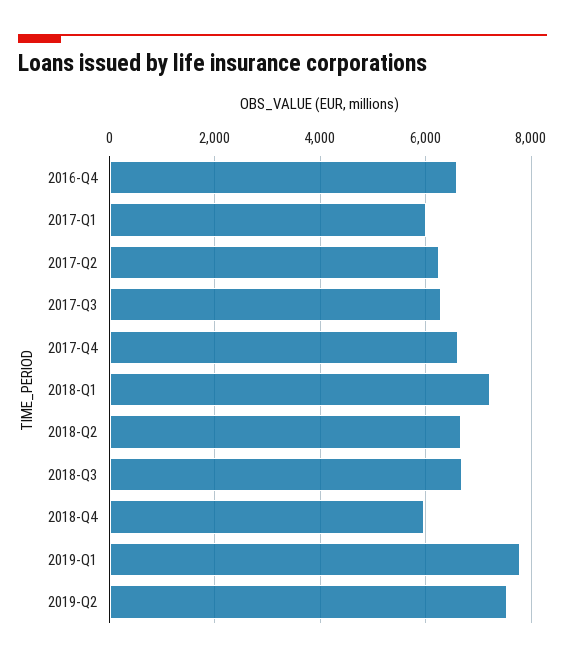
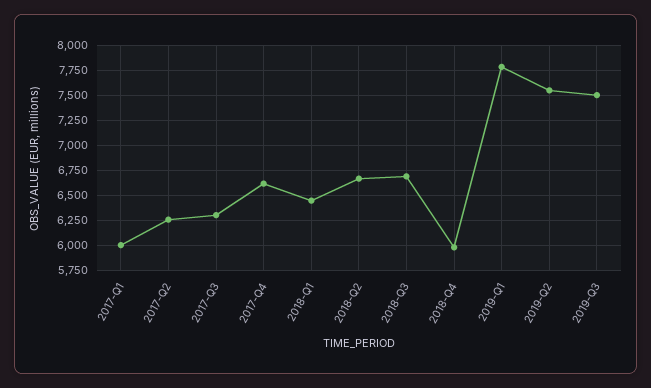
2016-Q4: 6600 -> none
2018-Q1: 7200 -> 6500
2019-Q3: none -> 7500

